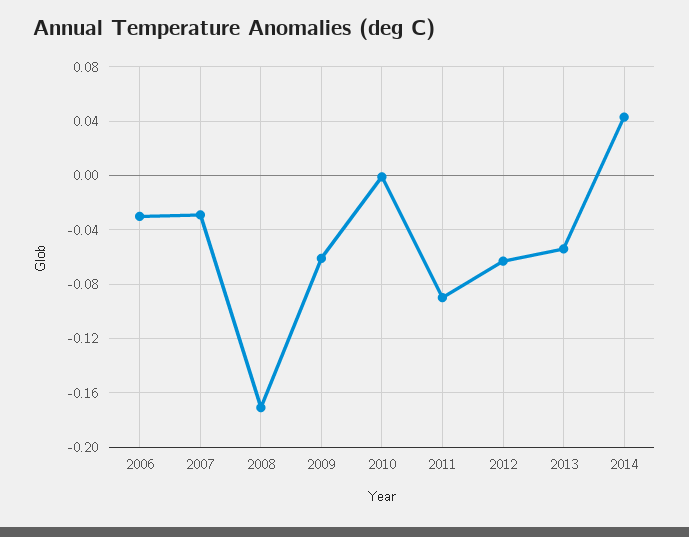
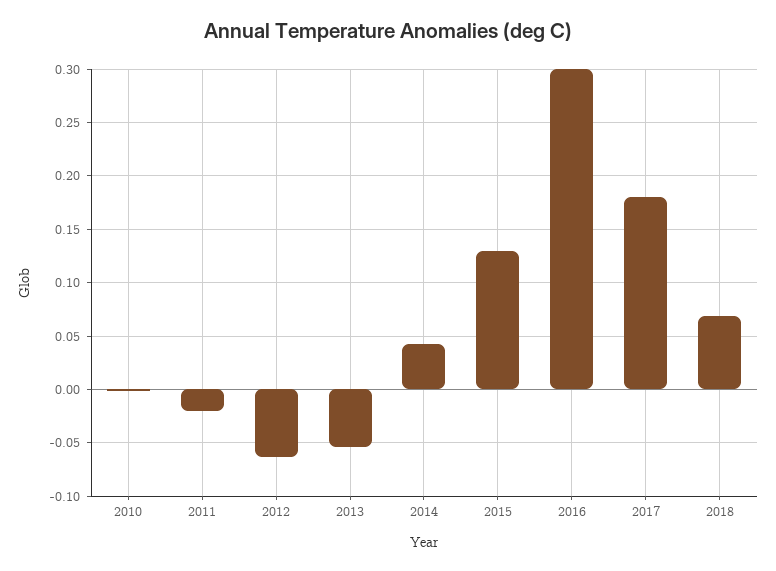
2006: -0.03 -> none
2007: -0.03 -> none
2008: -0.17 -> none
2009: -0.06 -> none
2011: -0.09 -> -0.02
2015: none -> 0.13
2016: none -> 0.3
2017: none -> 0.18
2018: none -> 0.07

